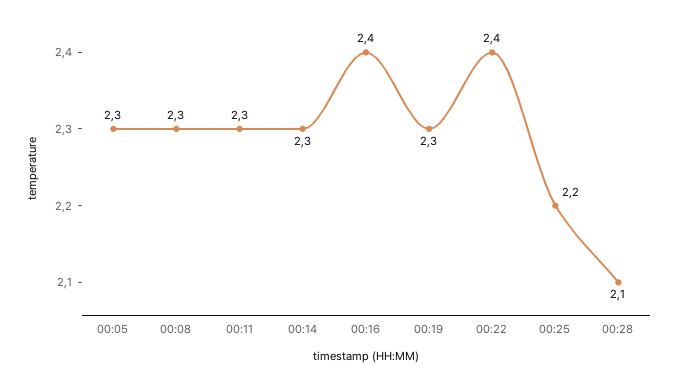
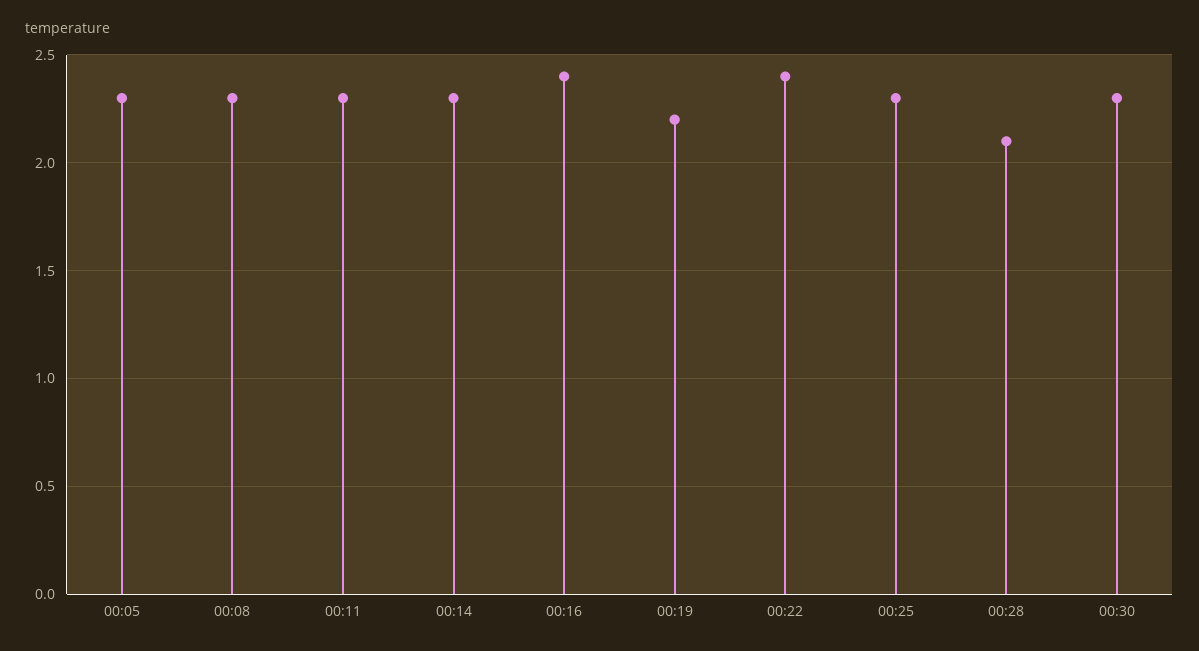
00:19: 2.3 -> 2.2
00:25: 2.2 -> 2.3
00:30: none -> 2.3

